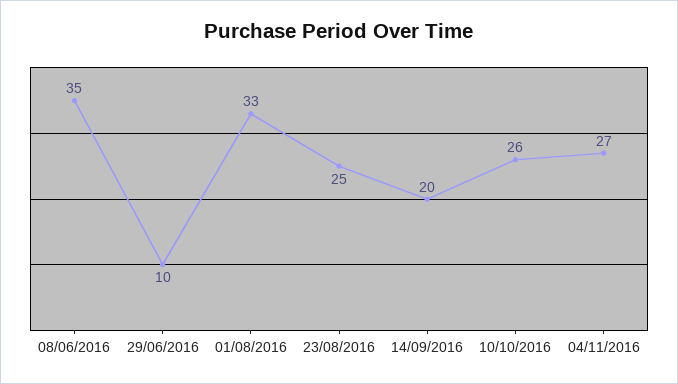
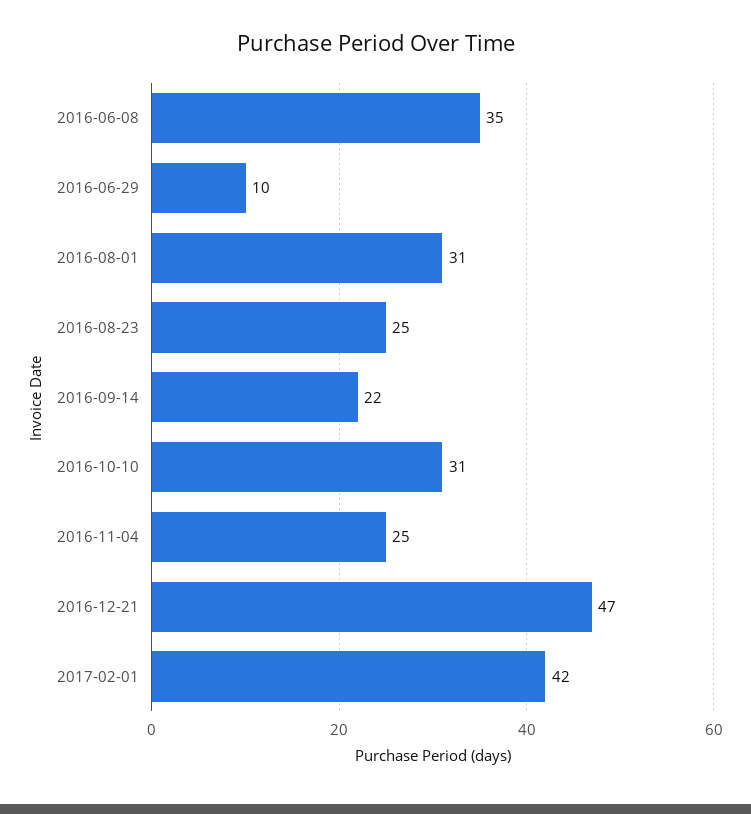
01/08/2016: 33 -> 31
14/09/2016: 20 -> 22
10/10/2016: 26 -> 31
04/11/2016: 27 -> 25
2016-12-21: none -> 47
2017-02-01: none -> 42

